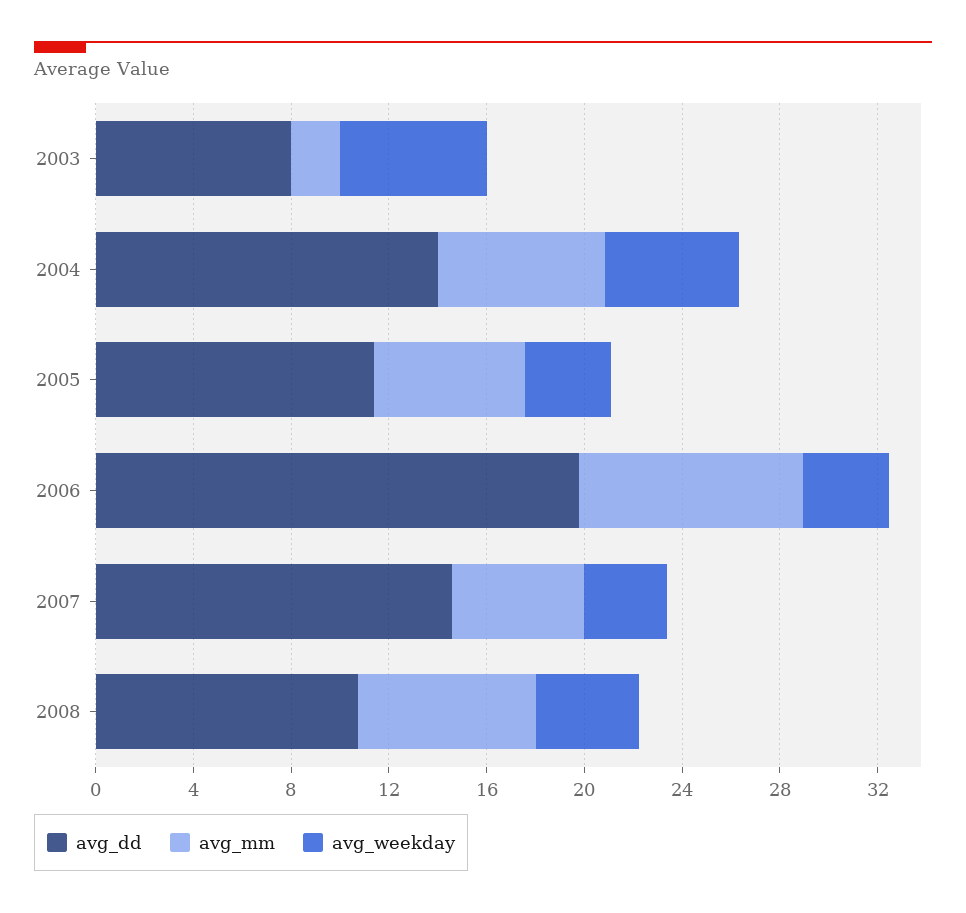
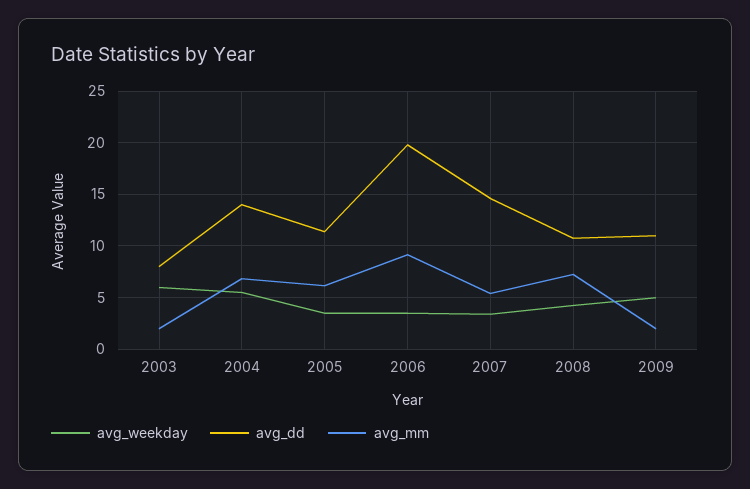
avg_weekday, 2009: none -> 5
avg_dd, 2009: none -> 11
avg_mm, 2009: none -> 2

